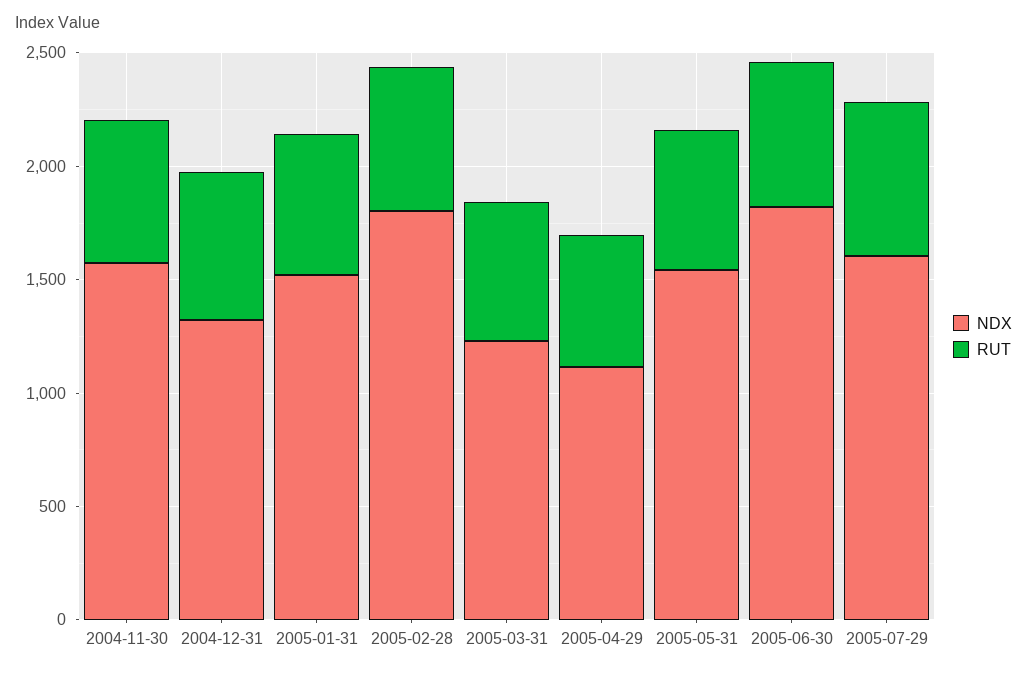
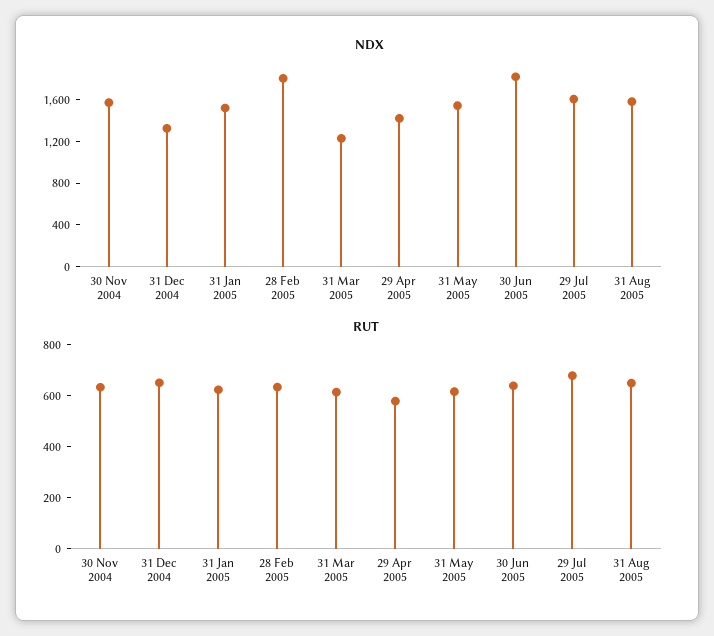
NDX, 2005-04-29: 1100 -> 1400
NDX, 31 Aug 2005: none -> 1600
RUT, 31 Aug 2005: none -> 650

